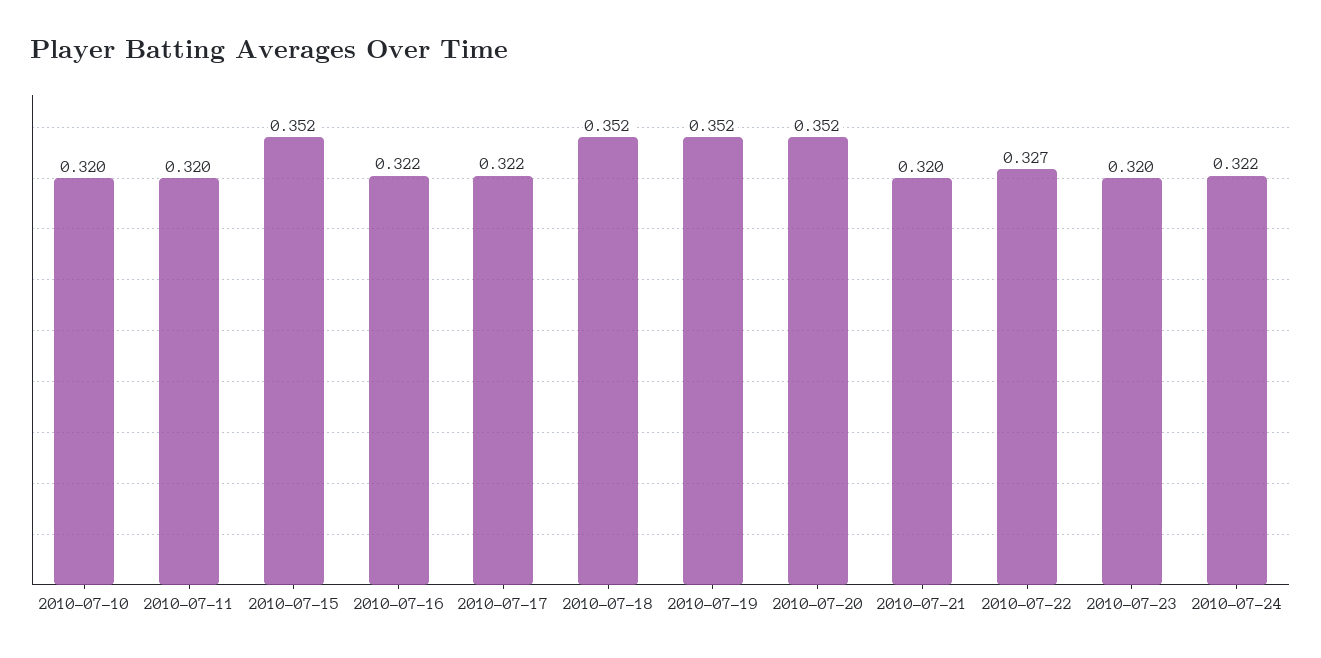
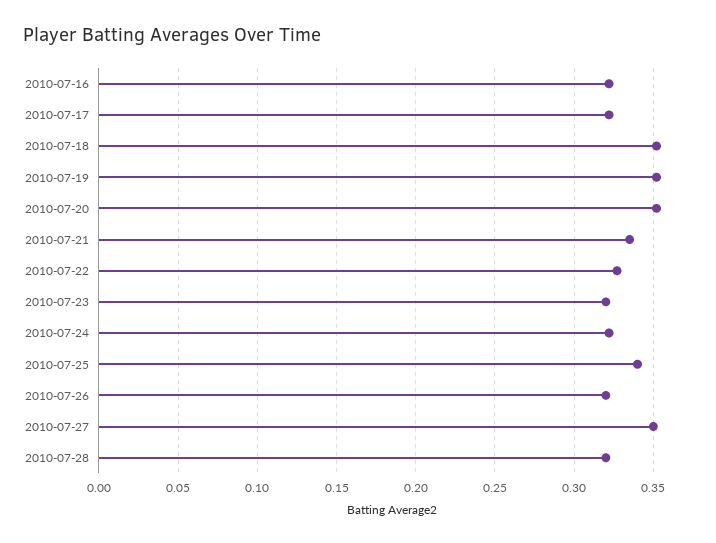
2010-07-10: 0.32 -> none
2010-07-11: 0.32 -> none
2010-07-15: 0.352 -> none
2010-07-21: 0.32 -> 0.335
2010-07-25: none -> 0.34
2010-07-26: none -> 0.32
2010-07-27: none -> 0.35
2010-07-28: none -> 0.32

